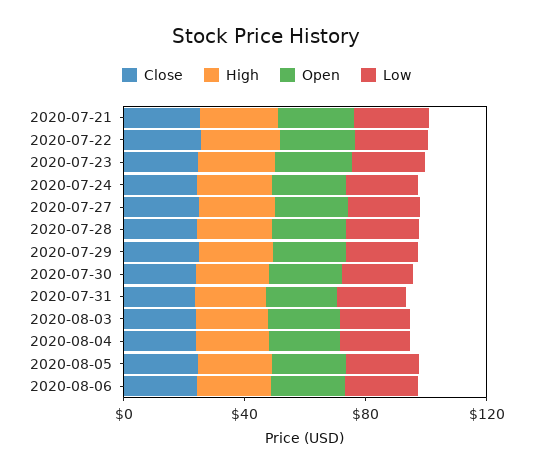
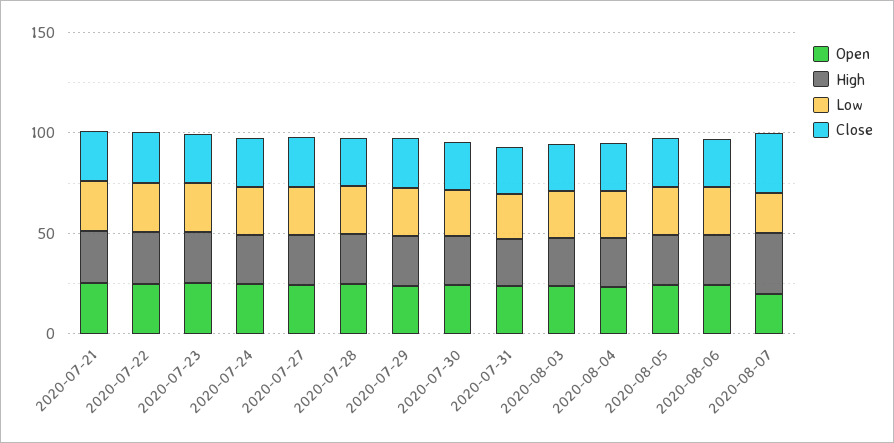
Open, 2020-08-07: none -> 20
High, 2020-08-07: none -> 30
Low, 2020-08-07: none -> 20
Close, 2020-08-07: none -> 30

